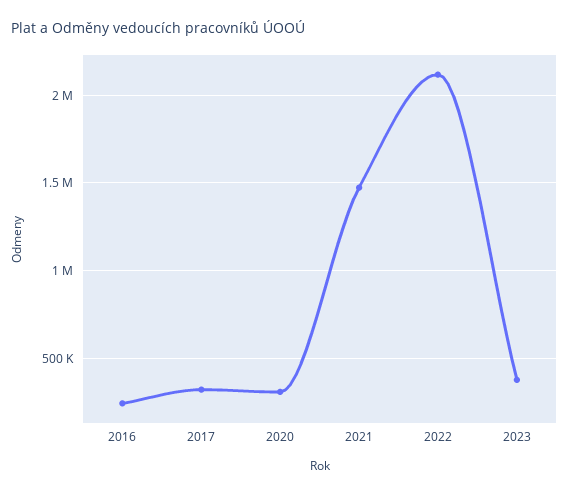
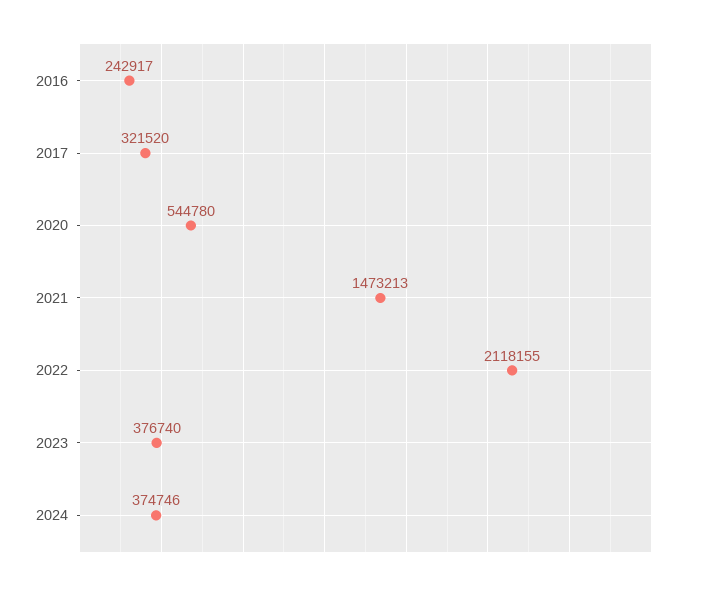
2020: 300000 -> 544780
2024: none -> 374746

